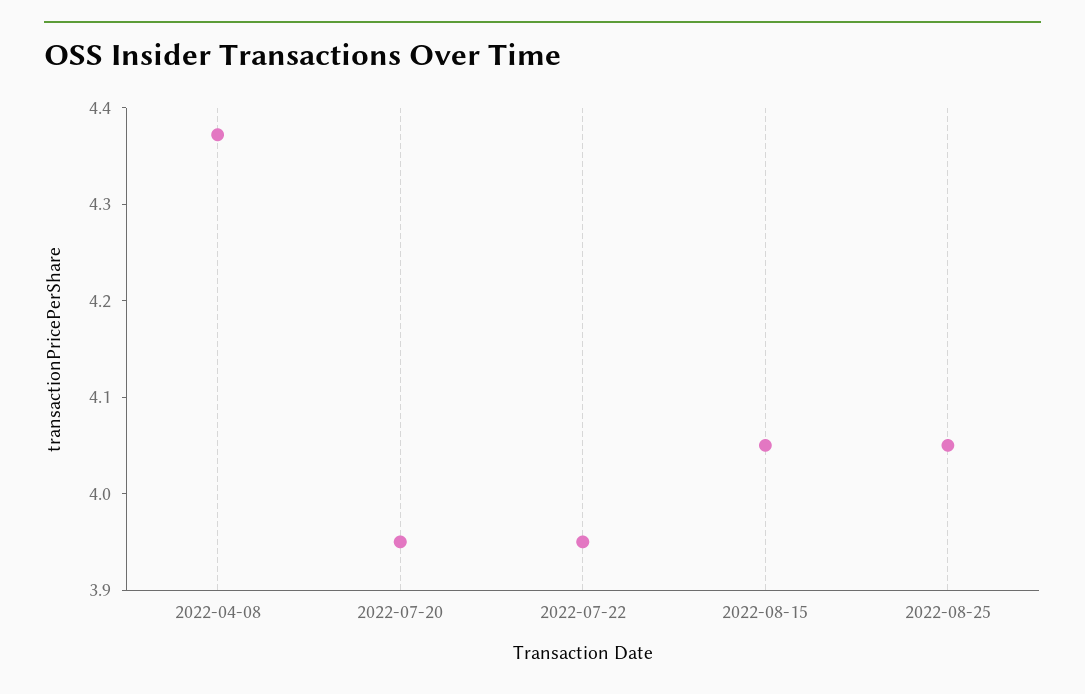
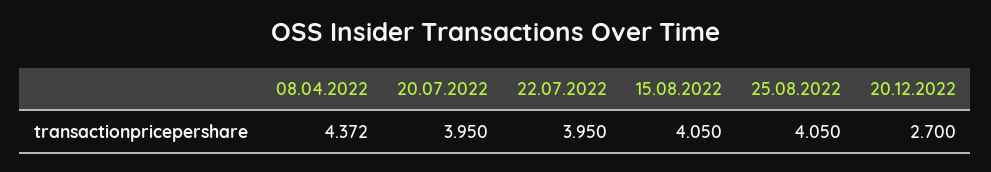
20.12.2022: none -> 2.7

